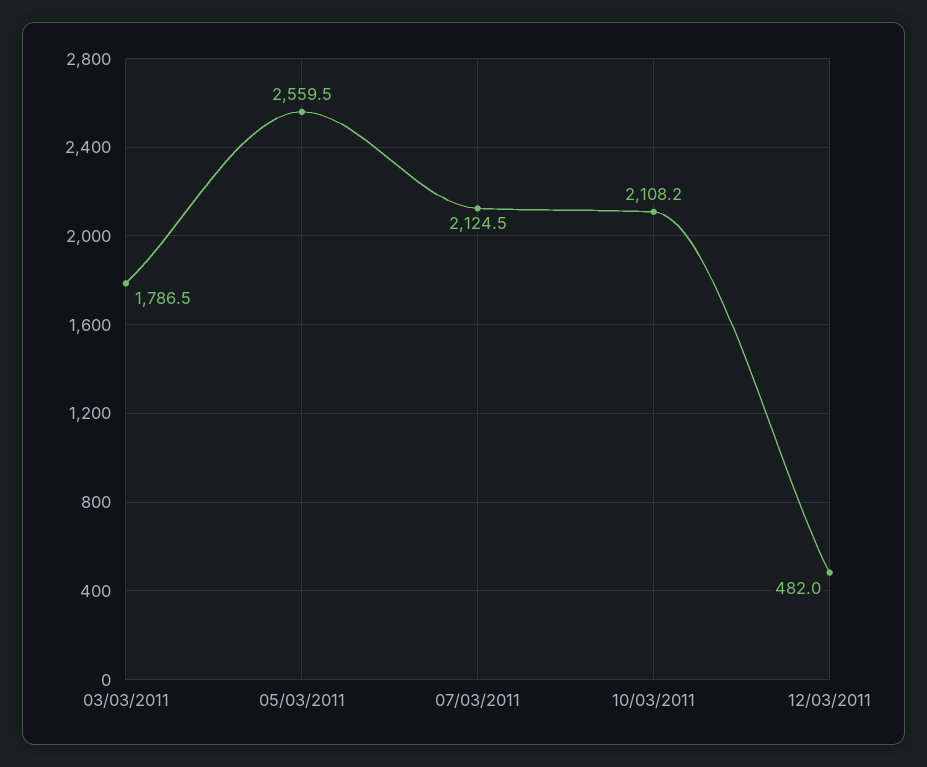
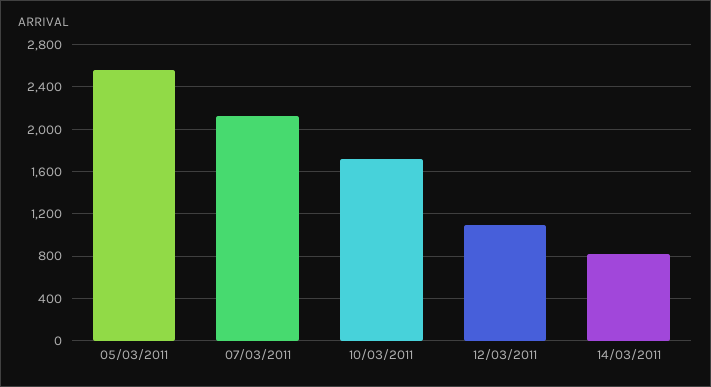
03/03/2011: 1786.5 -> none
10/03/2011: 2108.2 -> 1700
12/03/2011: 482 -> 1100
14/03/2011: none -> 800

